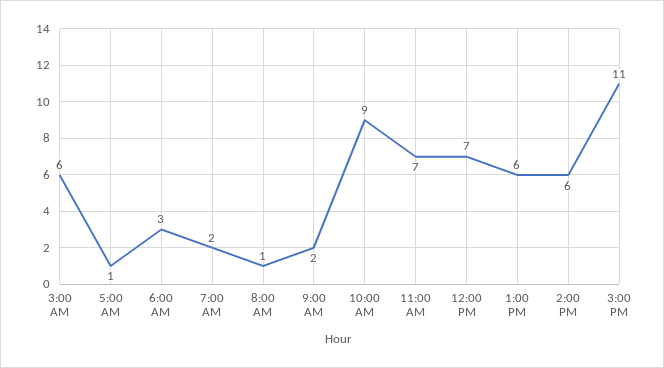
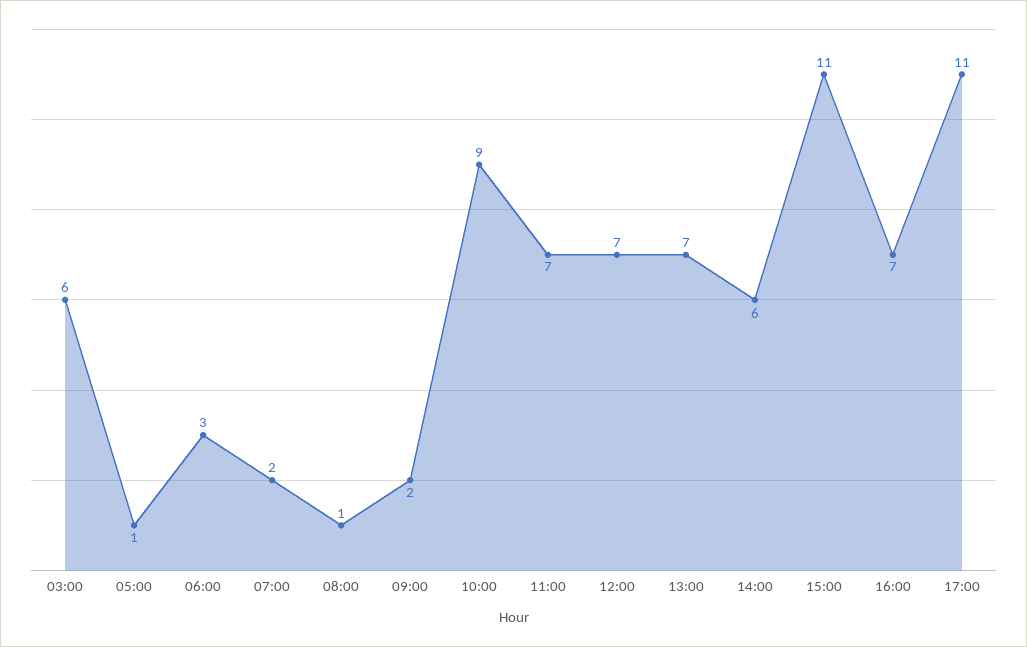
1:00 PM: 6 -> 7
16:00: none -> 7
17:00: none -> 11

